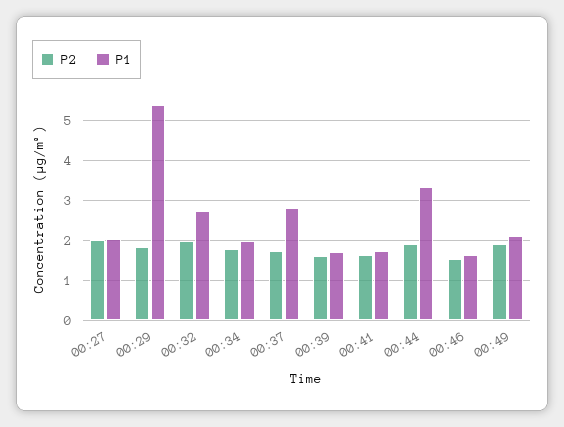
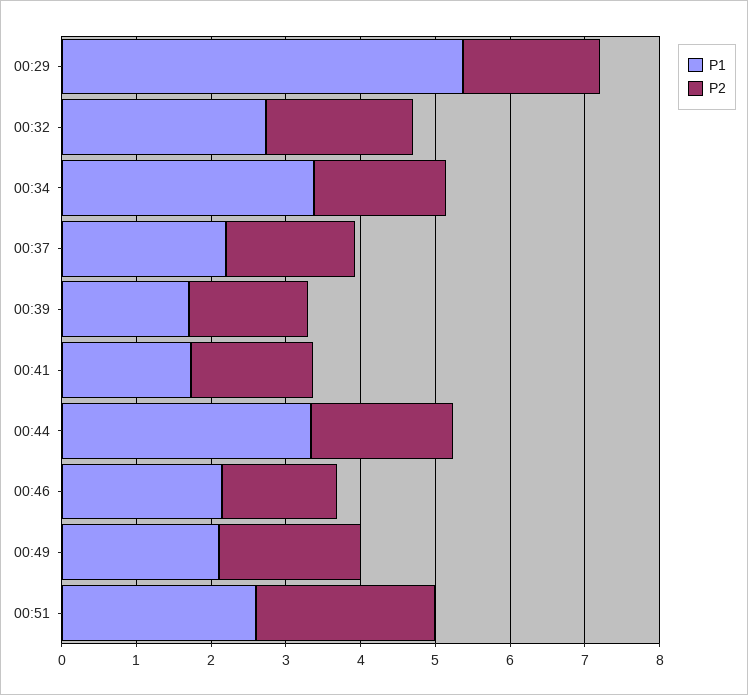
P2, 00:27: 2 -> none
P1, 00:27: 2 -> none
P1, 00:34: 2 -> 3.4
P1, 00:37: 2.8 -> 2.2
P1, 00:46: 1.6 -> 2.2
P1, 00:51: none -> 2.6
P2, 00:51: none -> 2.4

